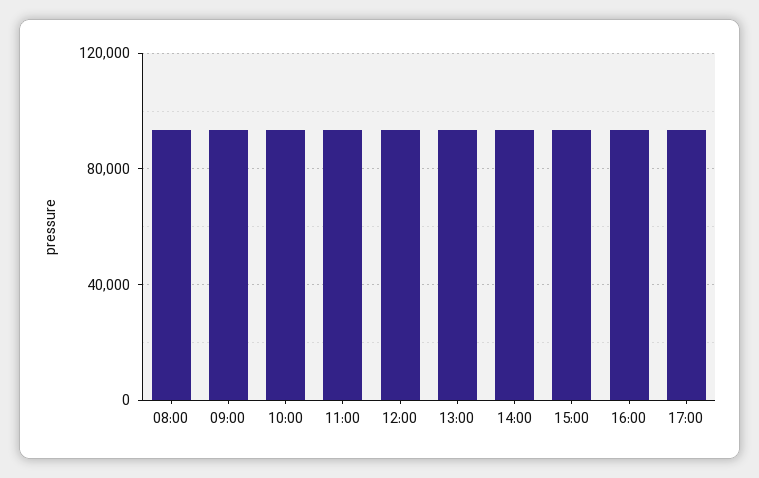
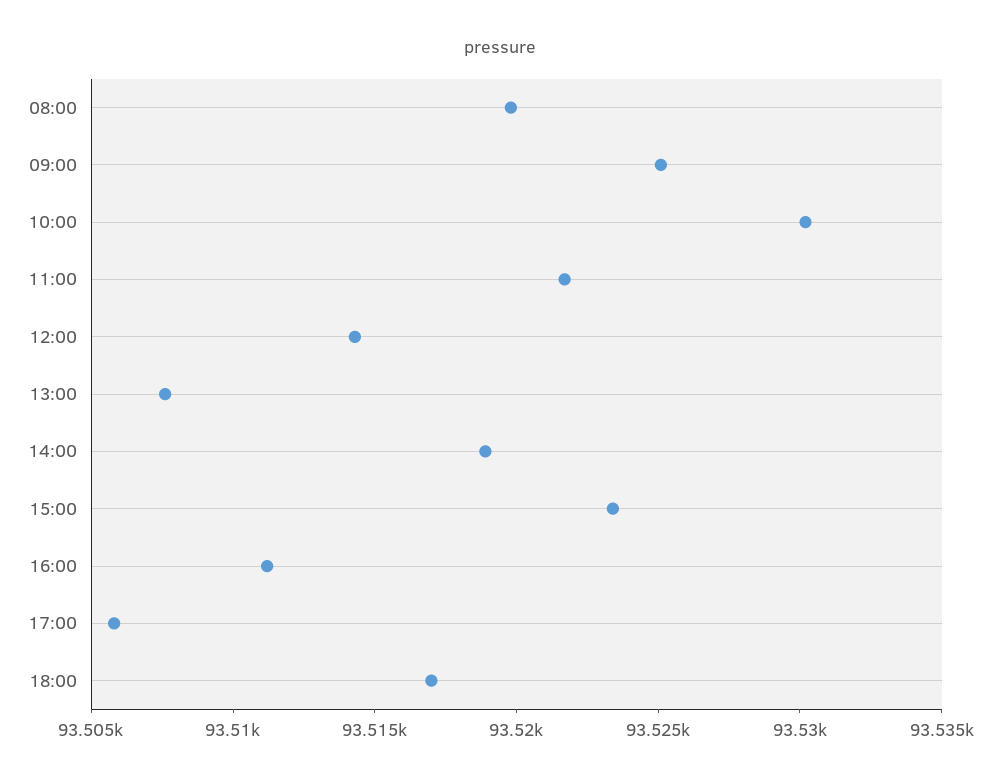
18:00: none -> 93517

